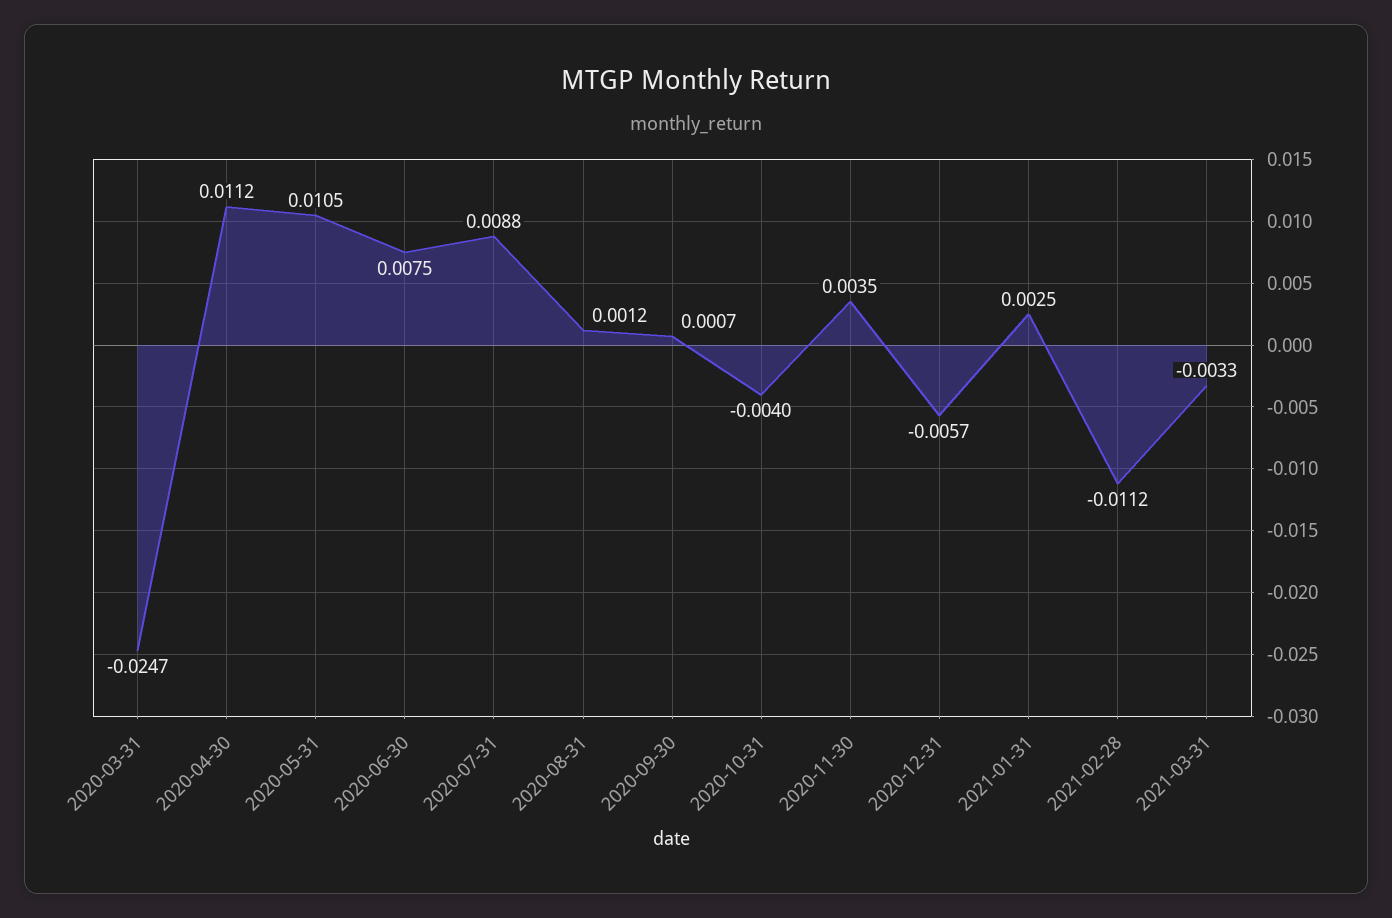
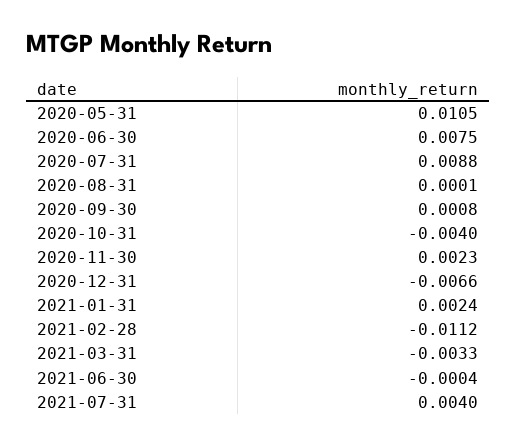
2020-03-31: -0.0247 -> none
2020-04-30: 0.0112 -> none
2020-08-31: 0.0012 -> 0.0001
2020-09-30: 0.0007 -> 0.0008
2020-11-30: 0.0035 -> 0.0023
2020-12-31: -0.0057 -> -0.0066
2021-01-31: 0.0025 -> 0.0024
2021-06-30: none -> -0.0004
2021-07-31: none -> 0.004

